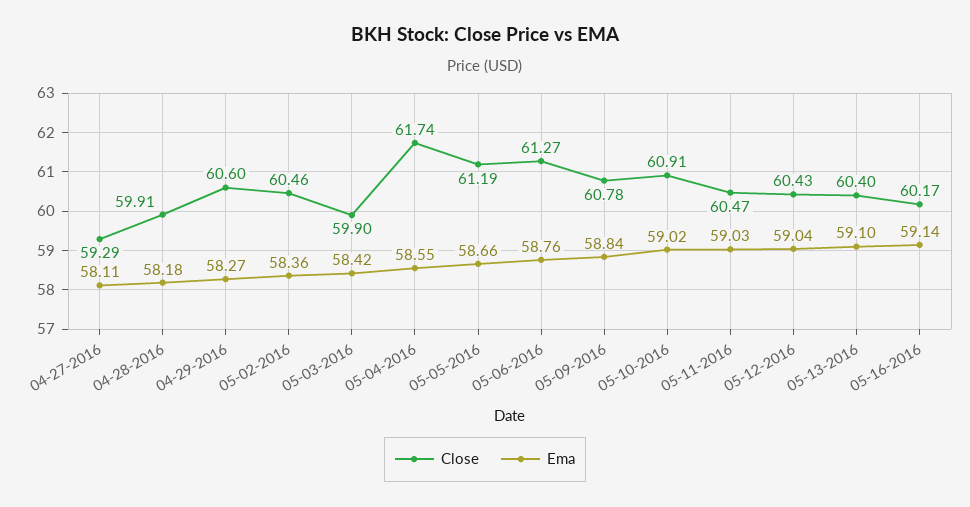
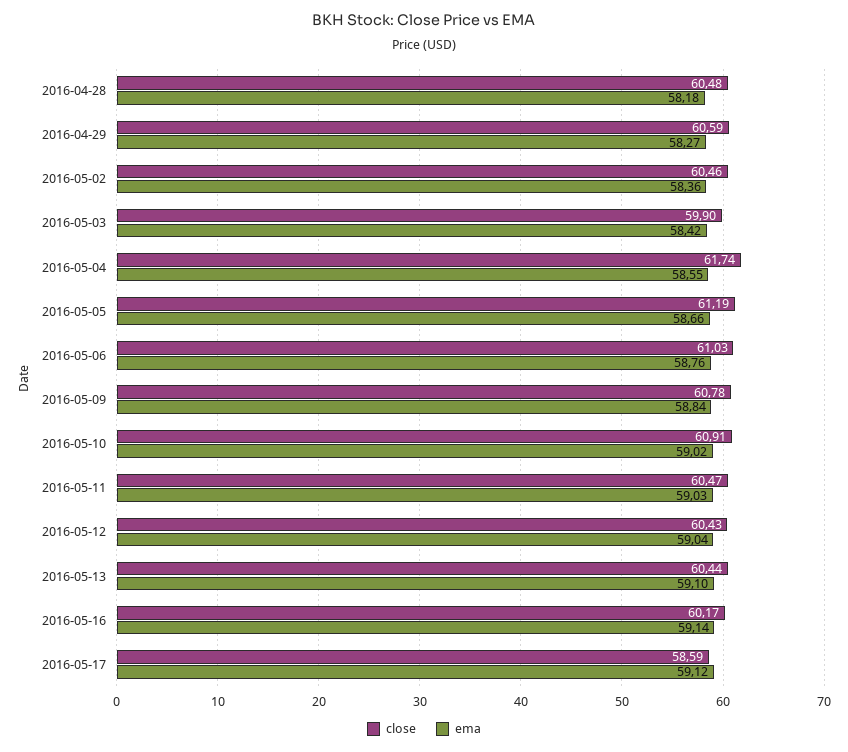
Close, 04-27-2016: 59.29 -> none
Ema, 04-27-2016: 58.11 -> none
Close, 04-28-2016: 59.91 -> 60.48
Close, 04-29-2016: 60.6 -> 60.59
Close, 05-06-2016: 61.27 -> 61.03
Close, 05-13-2016: 60.4 -> 60.44
Close, 2016-05-17: none -> 58.59
Ema, 2016-05-17: none -> 59.12

